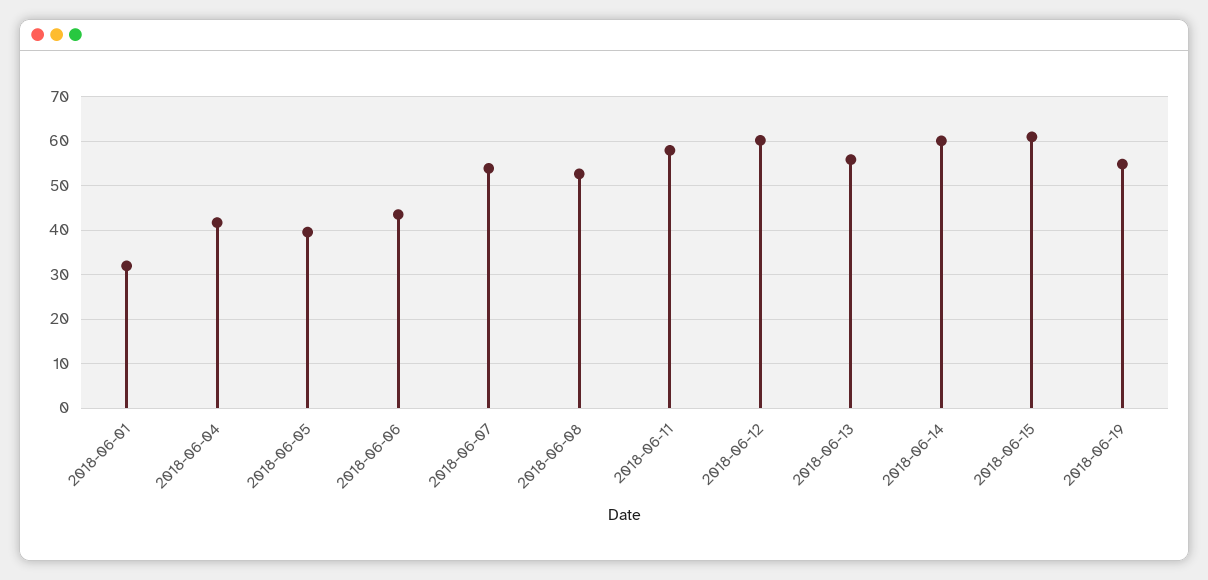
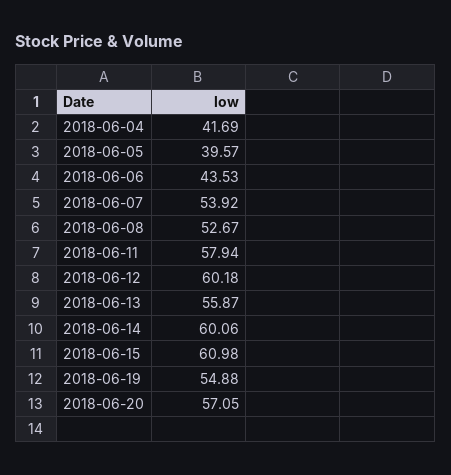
2018-06-01: 32 -> none
2018-06-20: none -> 57.05

